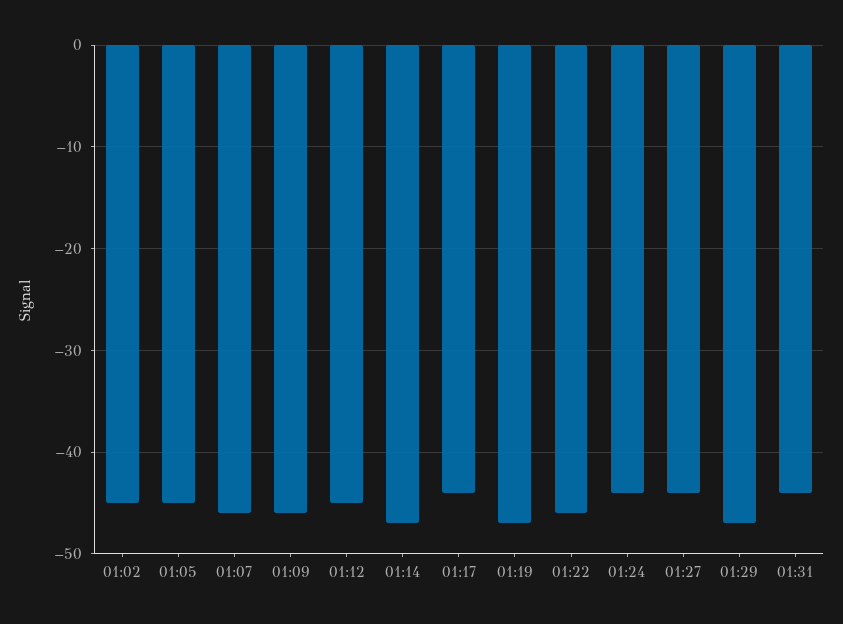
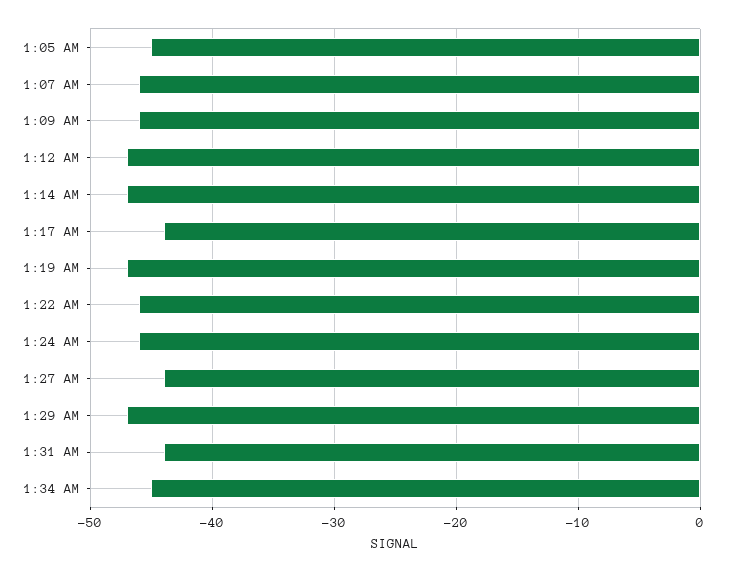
01:02: -45 -> none
01:12: -45 -> -47
01:24: -44 -> -46
1:34 AM: none -> -45

